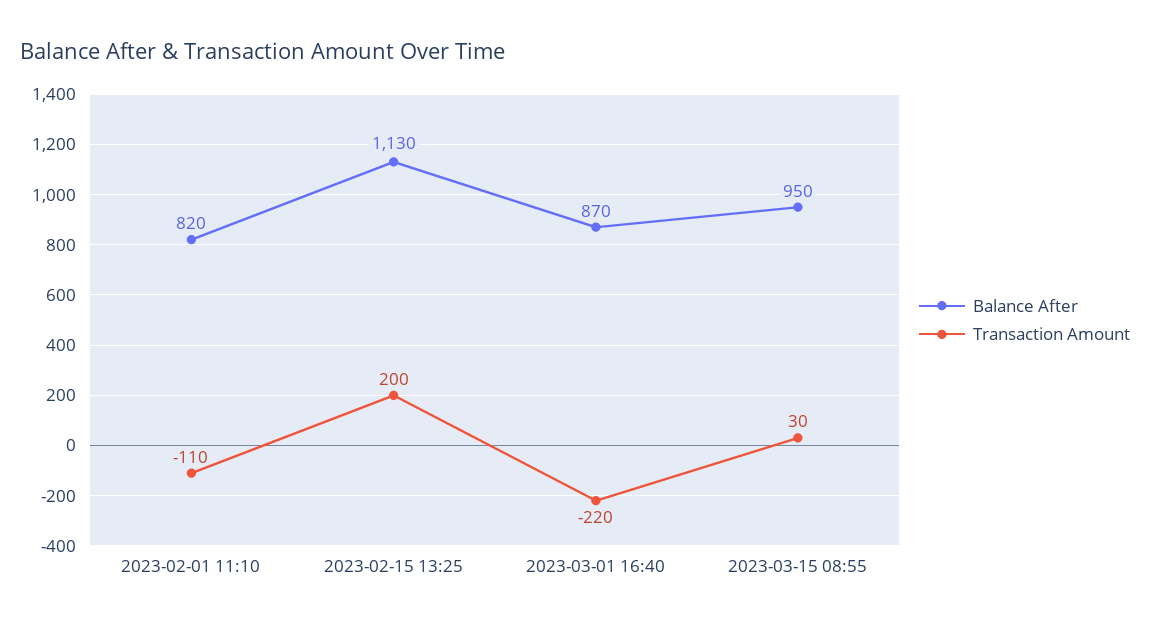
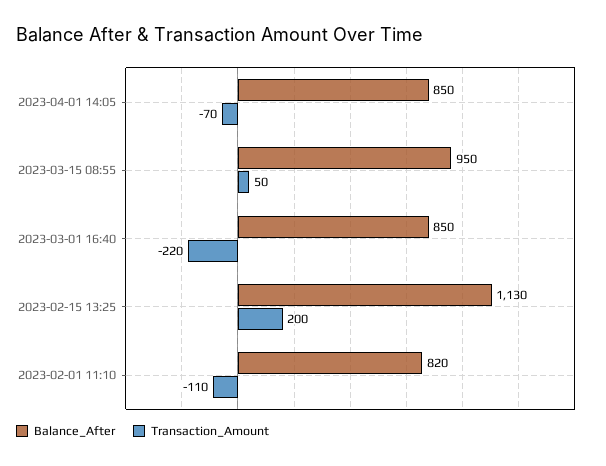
Balance After, 2023-03-01 16:40: 870 -> 850
Transaction Amount, 2023-03-15 08:55: 30 -> 50
Balance After, 2023-04-01 14:05: none -> 850
Transaction Amount, 2023-04-01 14:05: none -> -70

